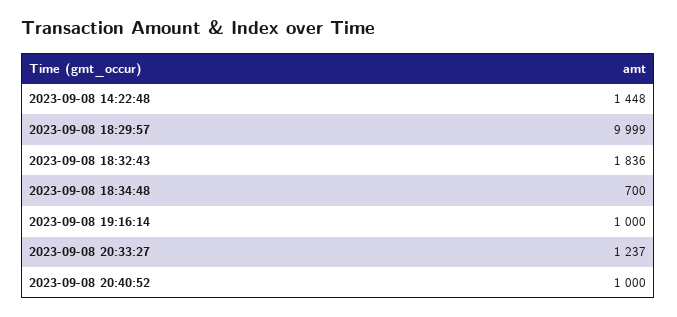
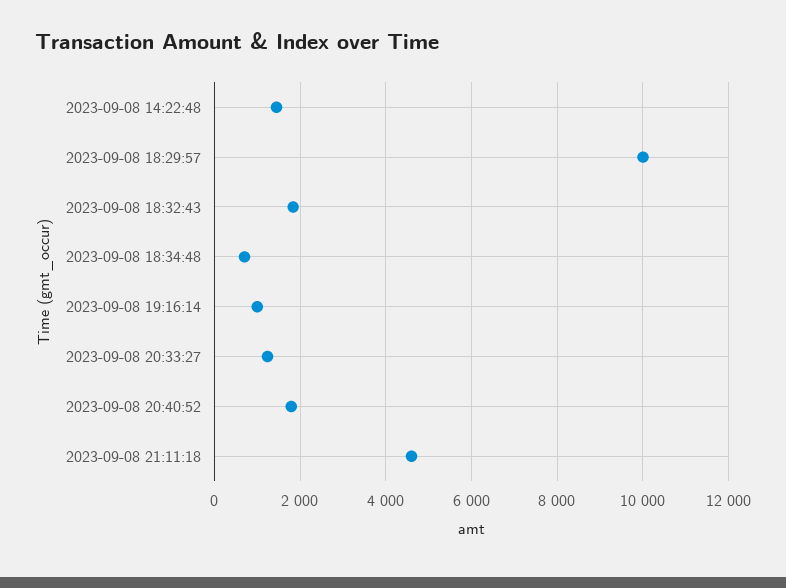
2023-09-08 20:40:52: 1000 -> 1800
2023-09-08 21:11:18: none -> 4600

